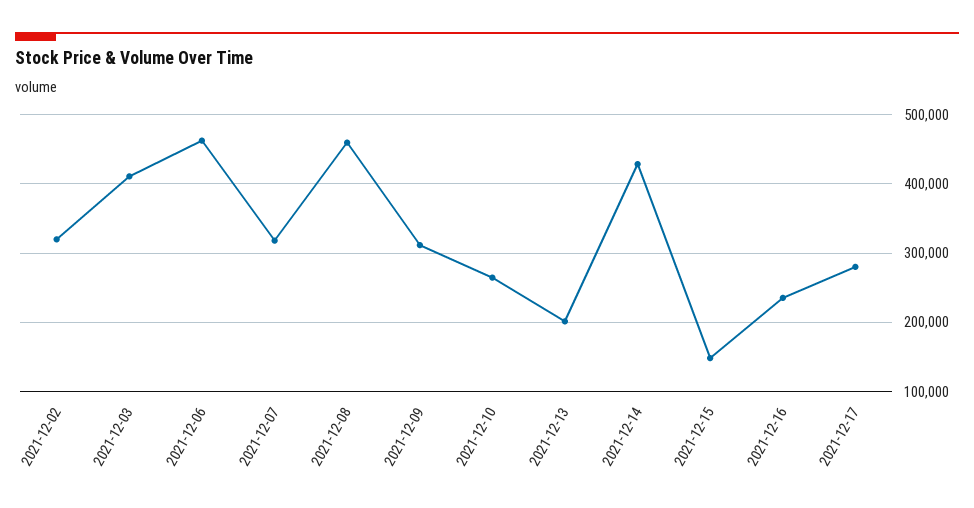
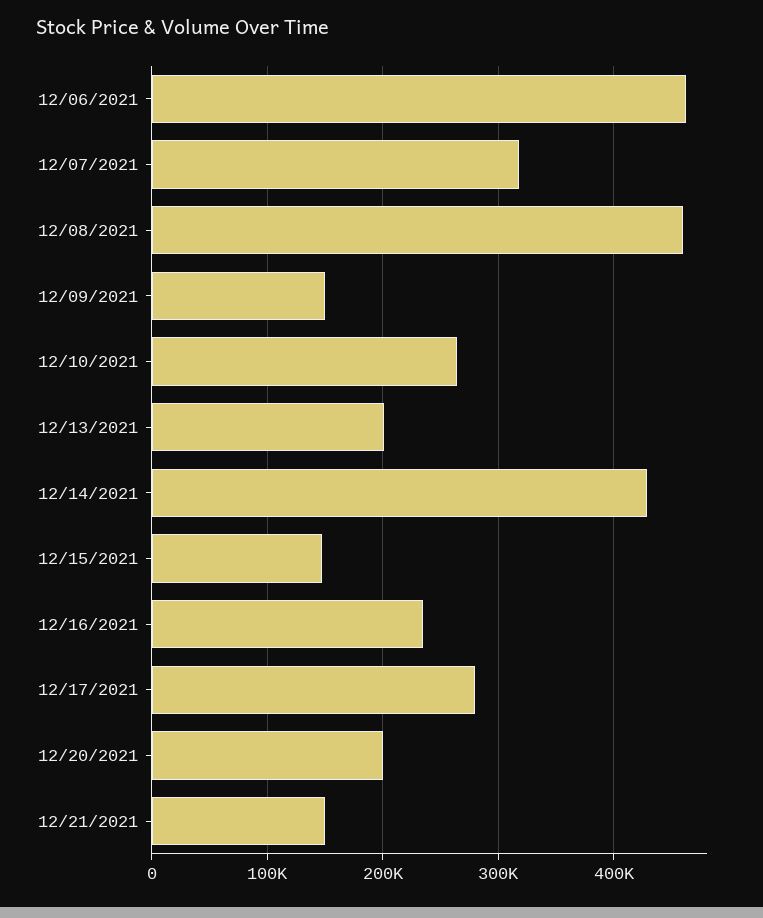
2021-12-02: 320000 -> none
2021-12-03: 410000 -> none
2021-12-09: 310000 -> 150000
12/20/2021: none -> 200000
12/21/2021: none -> 150000

